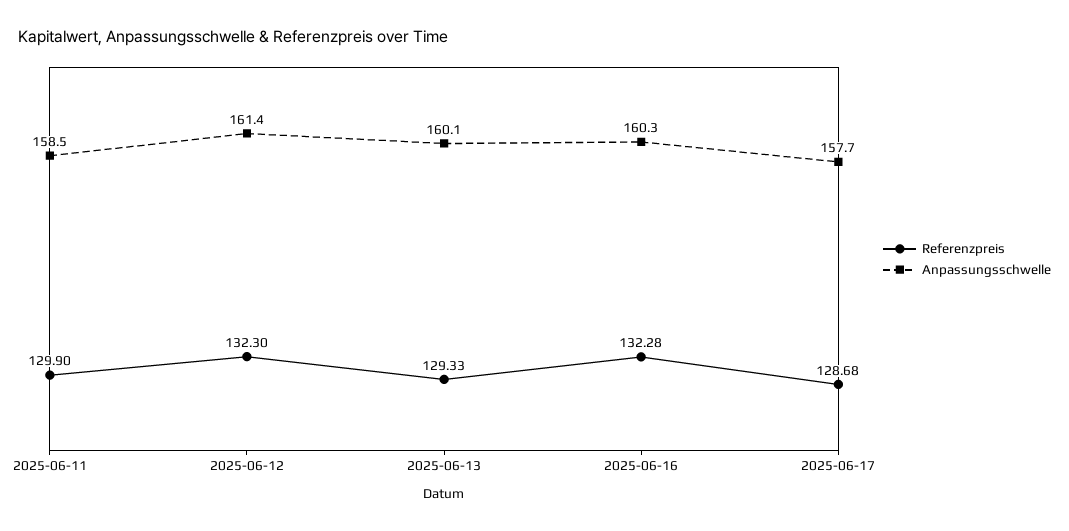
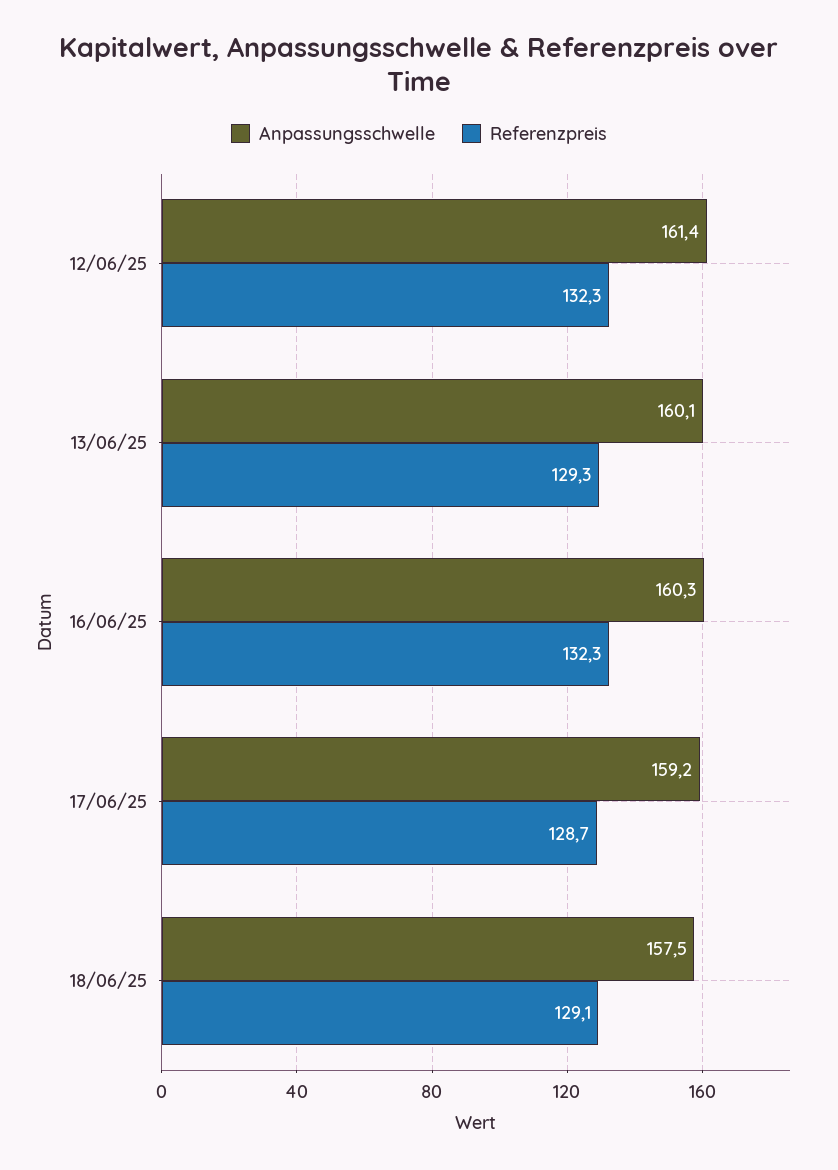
Referenzpreis, 2025-06-11: 129.9 -> none
Anpassungsschwelle, 2025-06-11: 158.5 -> none
Anpassungsschwelle, 2025-06-17: 157.7 -> 159.2
Anpassungsschwelle, 18/06/25: none -> 157.5
Referenzpreis, 18/06/25: none -> 129.1

